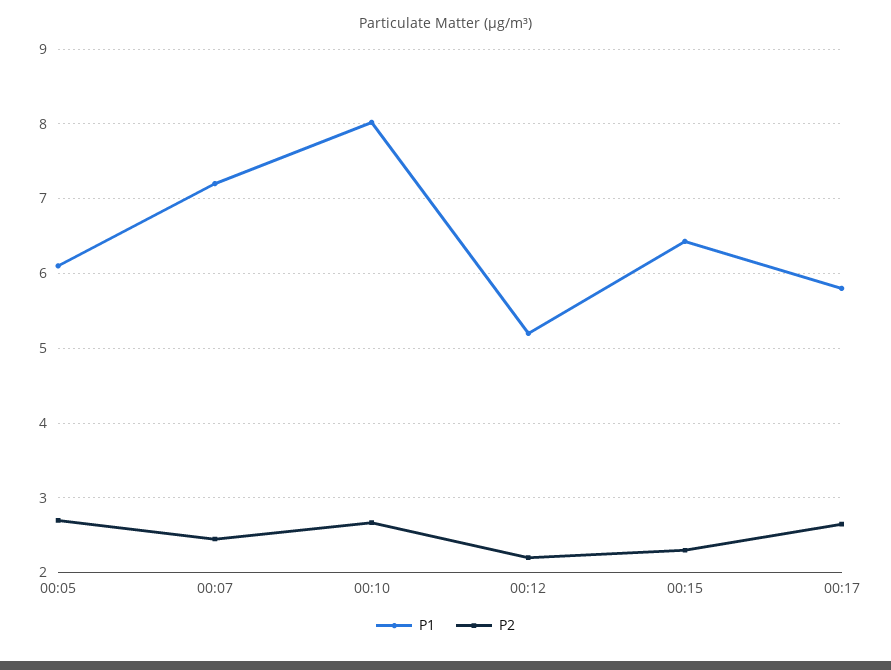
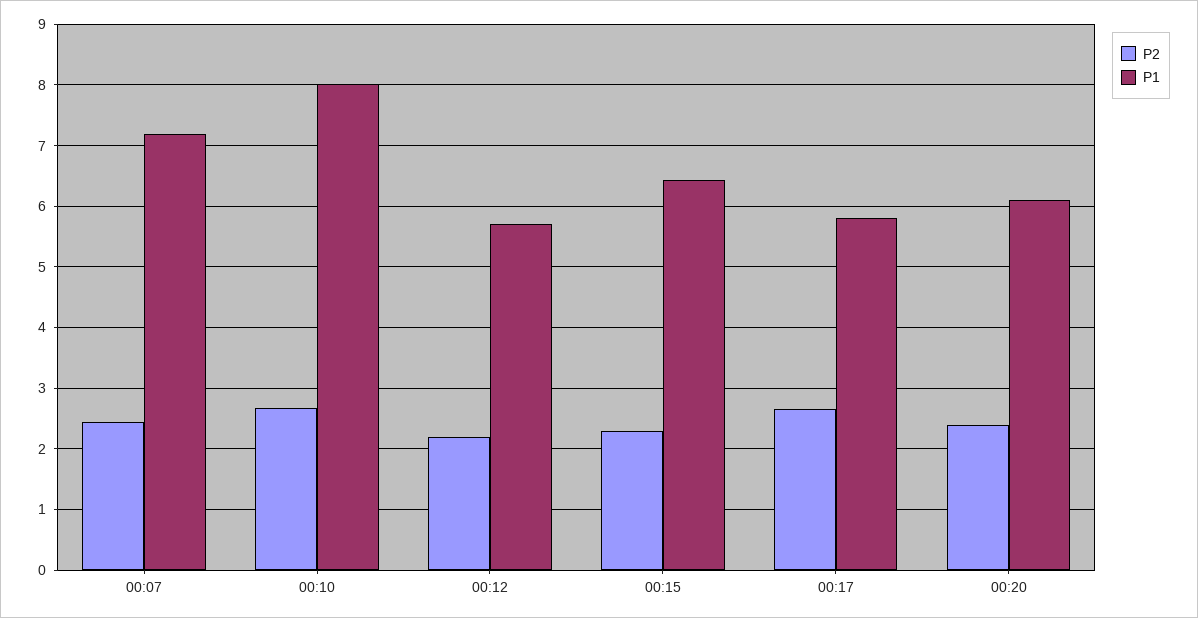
P1, 00:05: 6.1 -> none
P2, 00:05: 2.7 -> none
P1, 00:12: 5.2 -> 5.7
P2, 00:20: none -> 2.4
P1, 00:20: none -> 6.1

